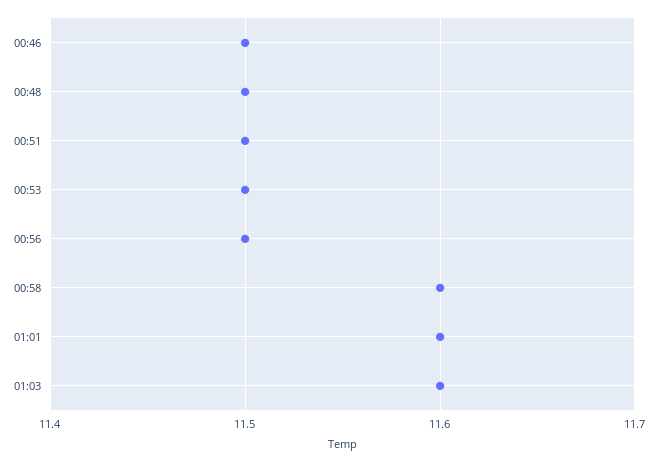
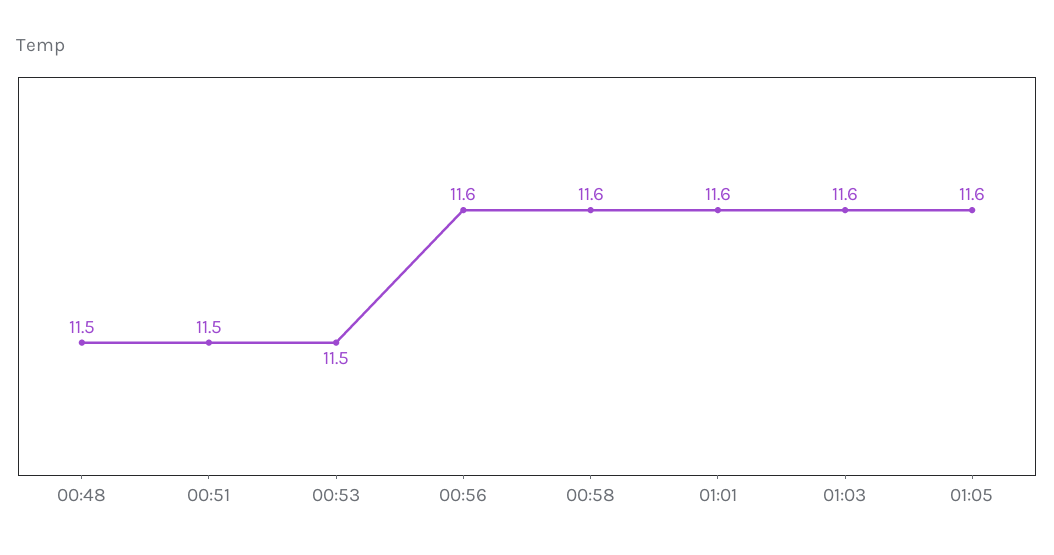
00:46: 11.5 -> none
00:56: 11.5 -> 11.6
01:05: none -> 11.6

